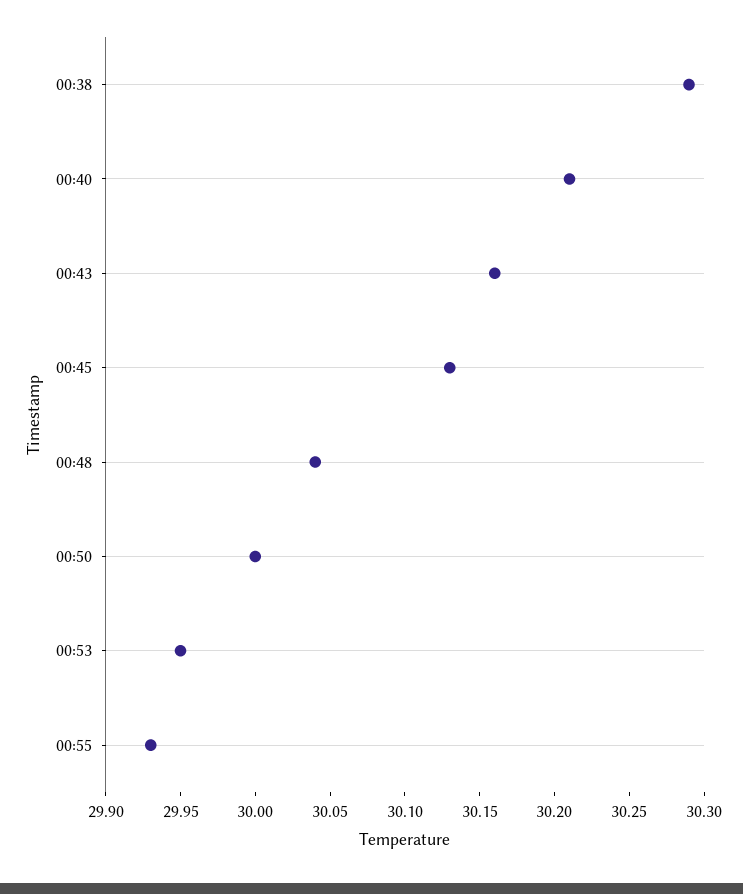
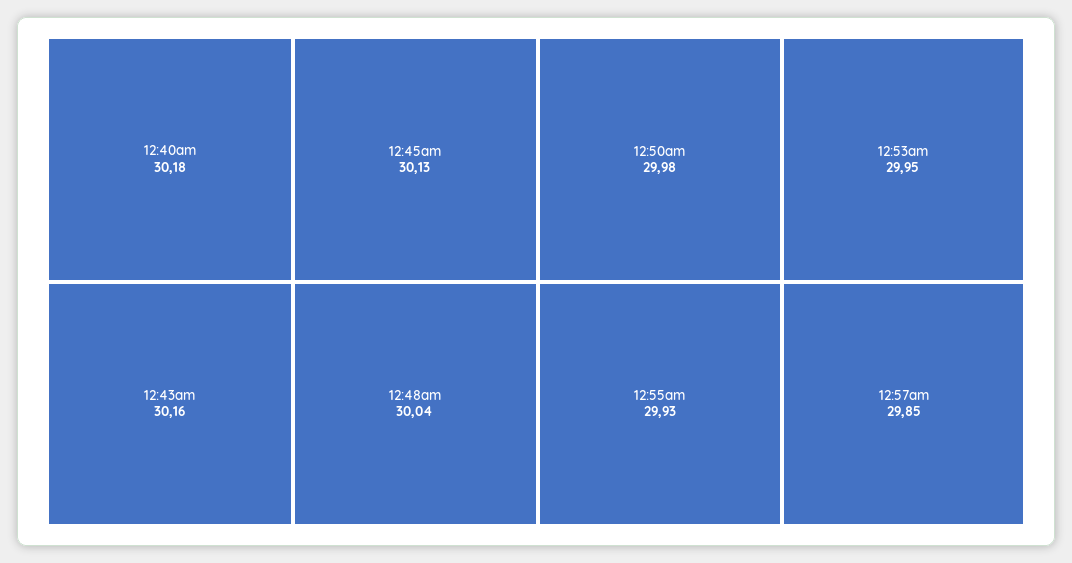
00:38: 30.29 -> none
00:40: 30.21 -> 30.18
00:50: 30 -> 29.98
12:57am: none -> 29.85

